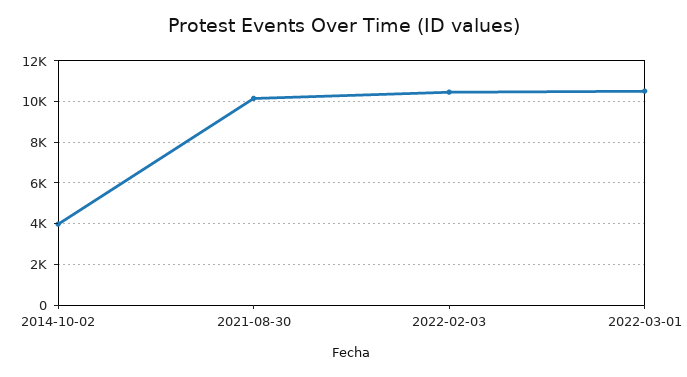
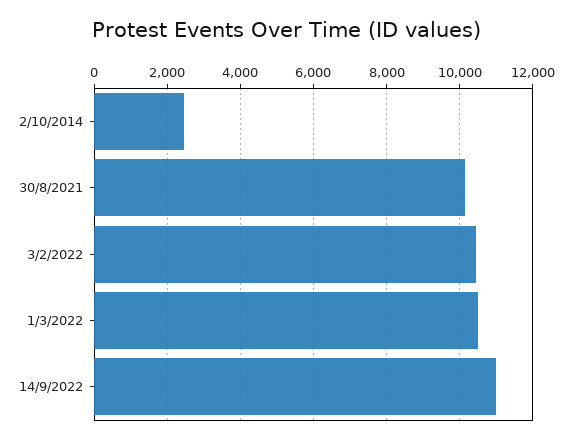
2014-10-02: 4000 -> 2400
14/9/2022: none -> 11000

